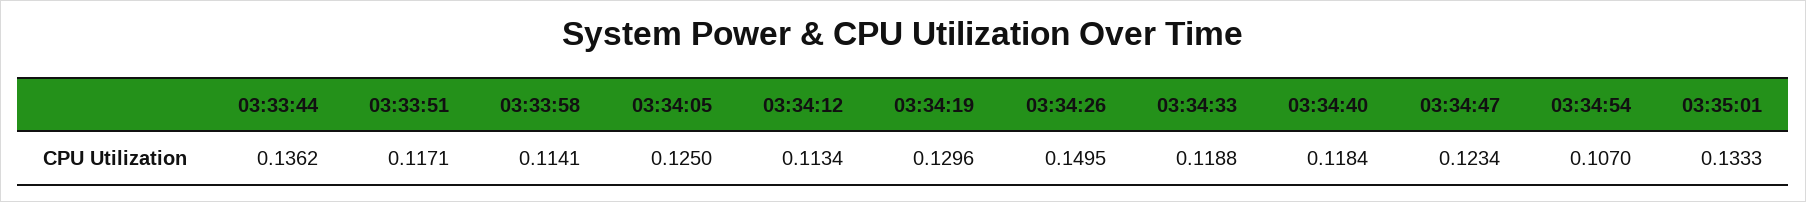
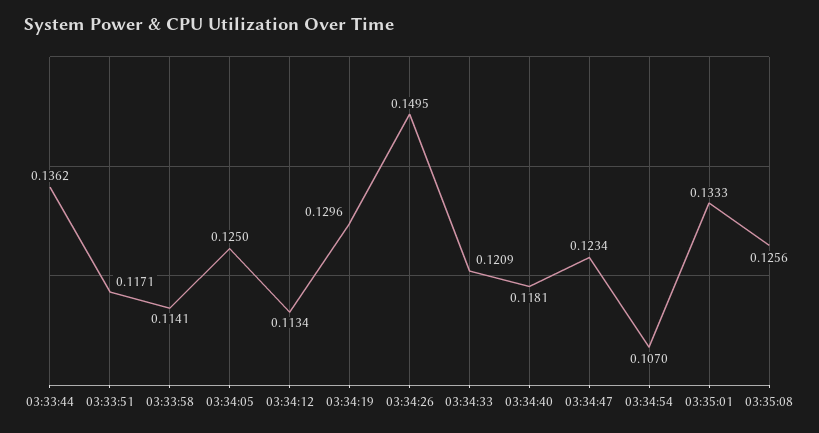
03:34:33: 0.1188 -> 0.1209
03:34:40: 0.1184 -> 0.1181
03:35:08: none -> 0.1256

